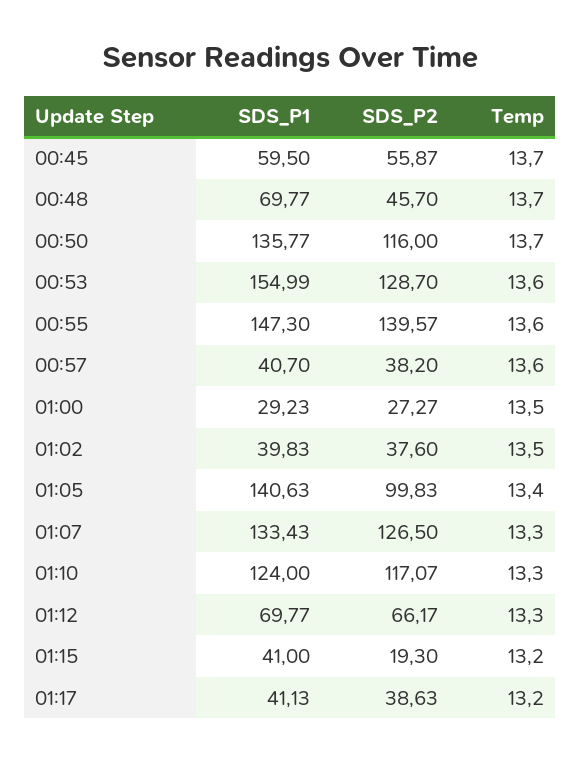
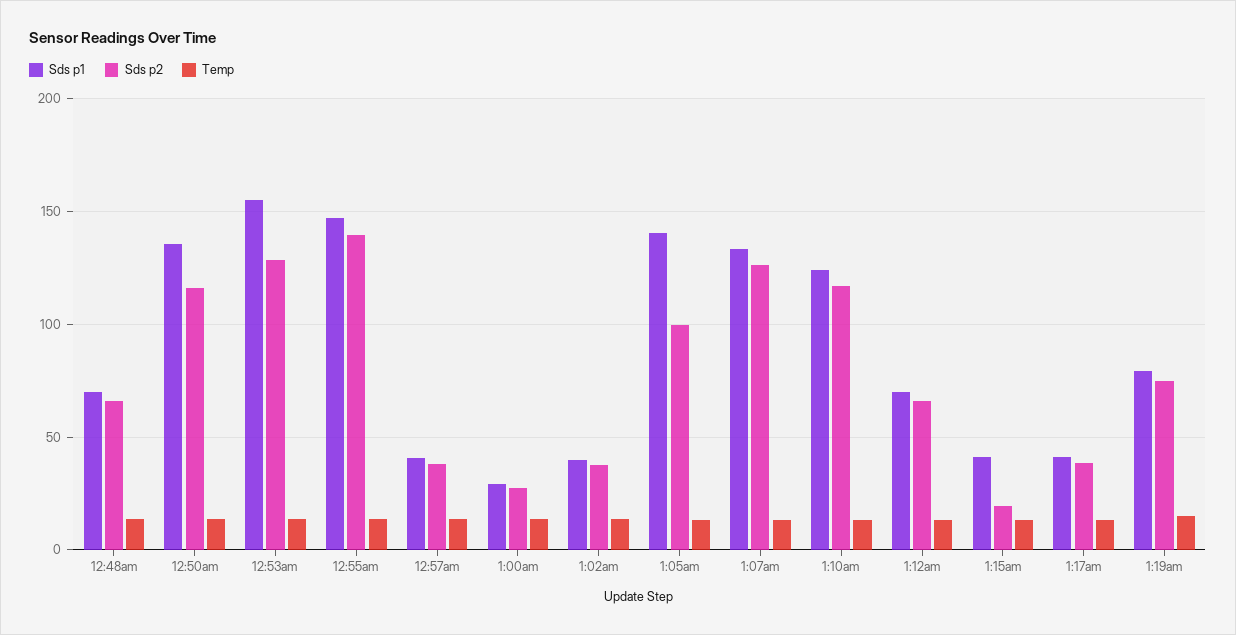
SDS_P1, 00:45: 59.5 -> none
SDS_P2, 00:45: 55.87 -> none
Temp, 00:45: 13.7 -> none
SDS_P2, 00:48: 45.7 -> 65
SDS_P1, 1:19am: none -> 80
SDS_P2, 1:19am: none -> 75
Temp, 1:19am: none -> 15

